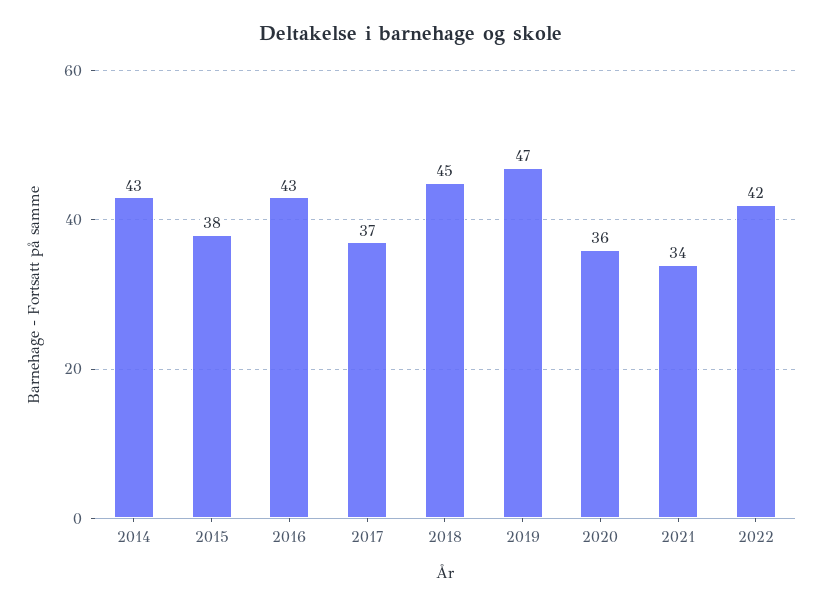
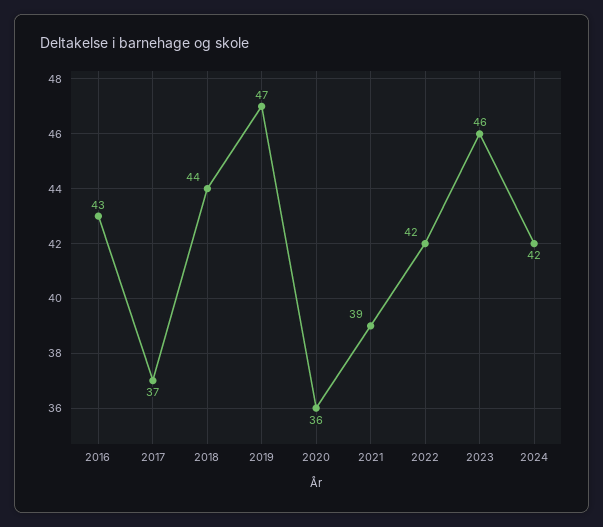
2014: 43 -> none
2015: 38 -> none
2018: 45 -> 44
2021: 34 -> 39
2023: none -> 46
2024: none -> 42

